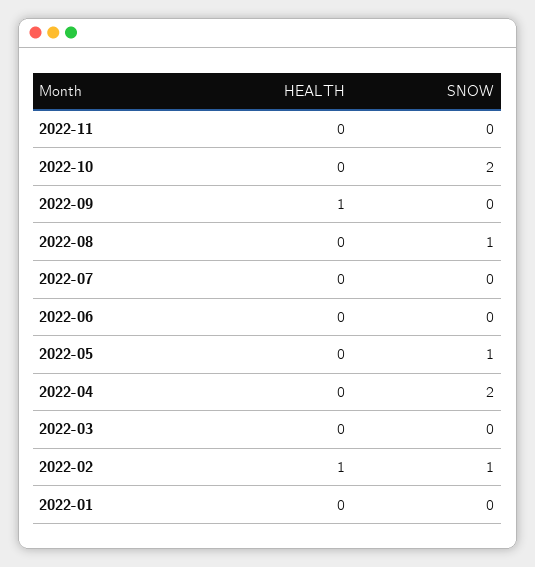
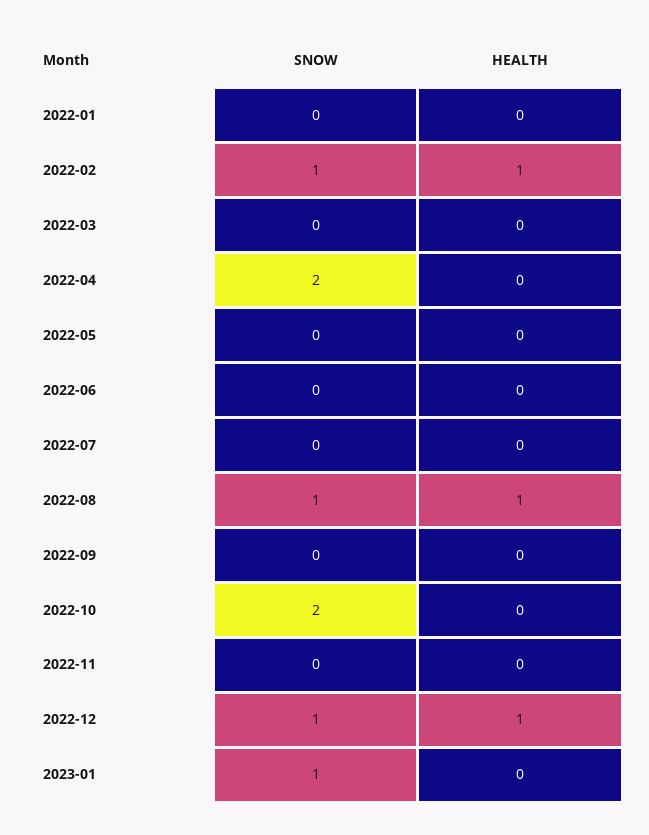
HEALTH, 2022-09: 1 -> 0
HEALTH, 2022-08: 0 -> 1
SNOW, 2022-05: 1 -> 0
SNOW, 2022-12: none -> 1
HEALTH, 2022-12: none -> 1
SNOW, 2023-01: none -> 1
HEALTH, 2023-01: none -> 0

